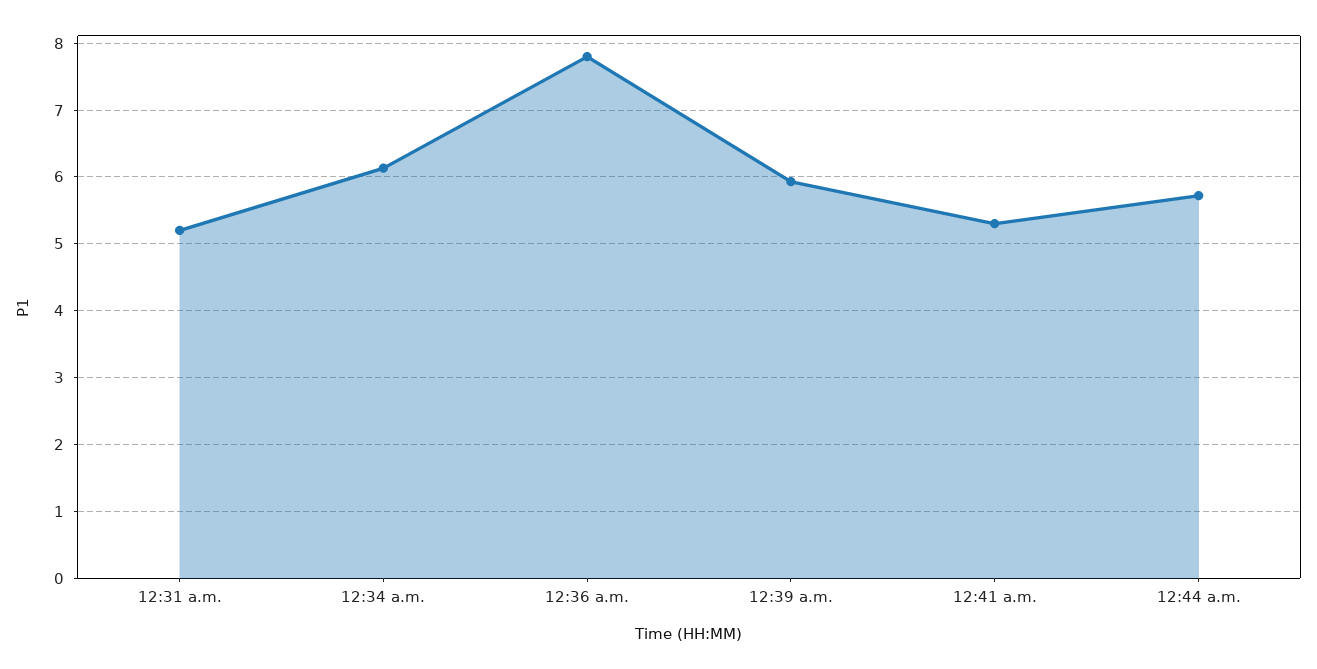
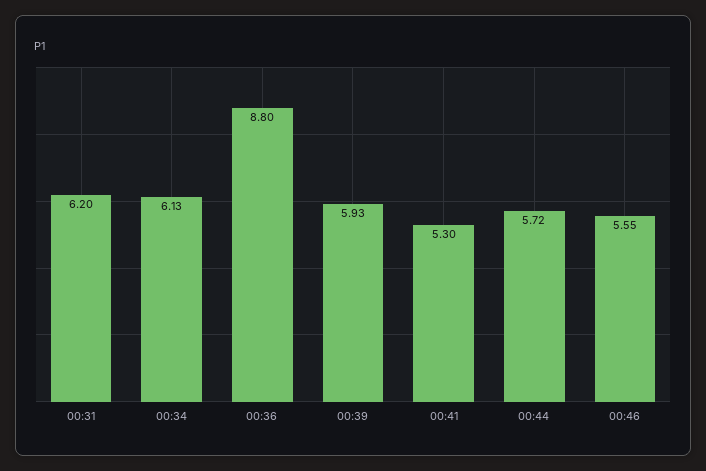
12:31 a.m.: 5.2 -> 6.2
12:36 a.m.: 7.8 -> 8.8
00:46: none -> 5.55

